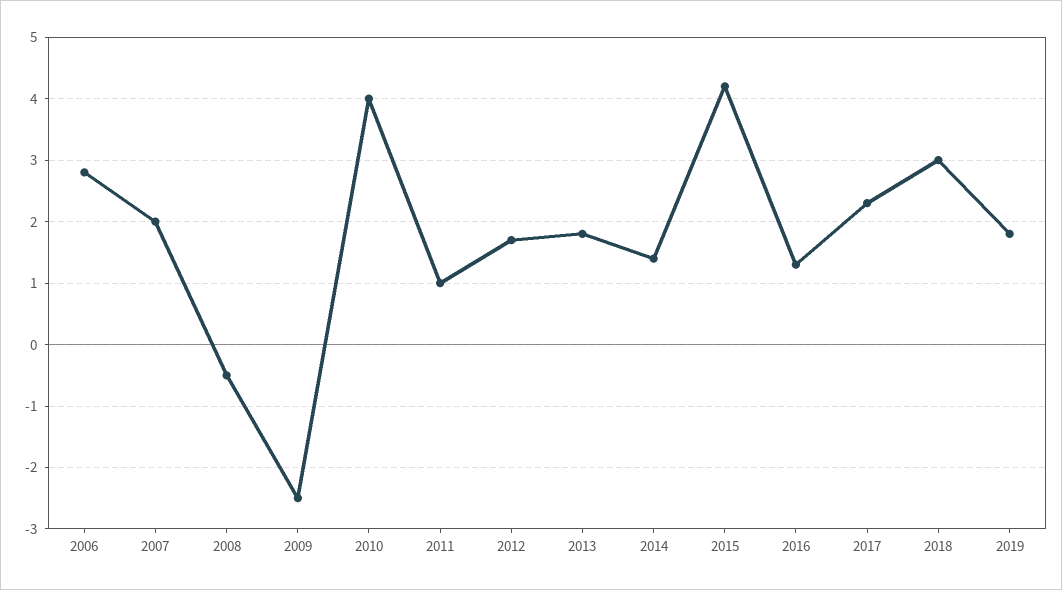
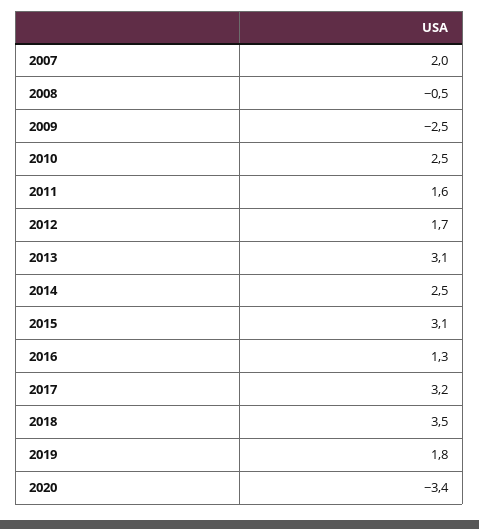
2006: 2.8 -> none
2010: 4 -> 2.5
2011: 1 -> 1.6
2013: 1.8 -> 3.1
2014: 1.4 -> 2.5
2015: 4.2 -> 3.1
2017: 2.3 -> 3.2
2018: 3 -> 3.5
2020: none -> -3.4

